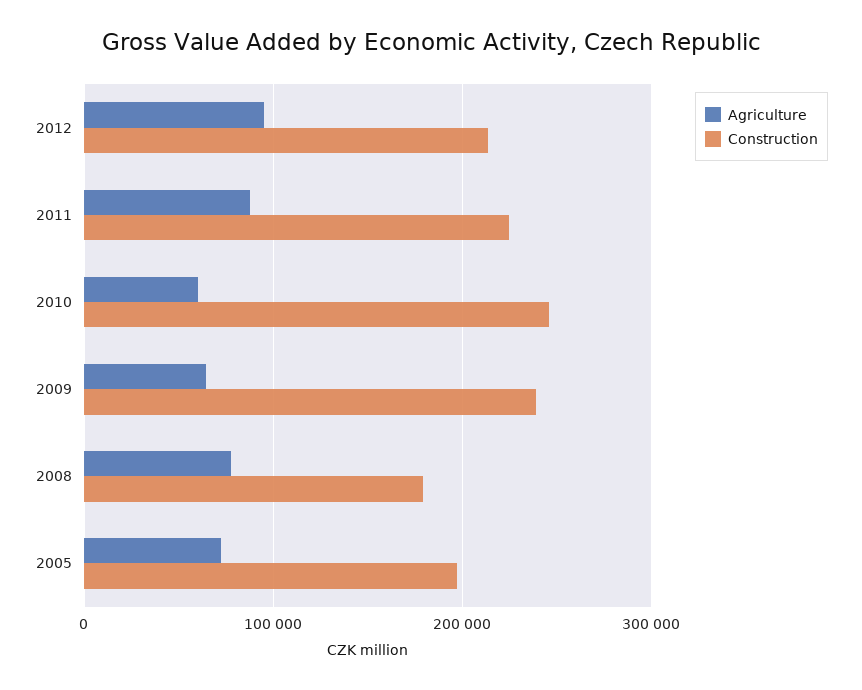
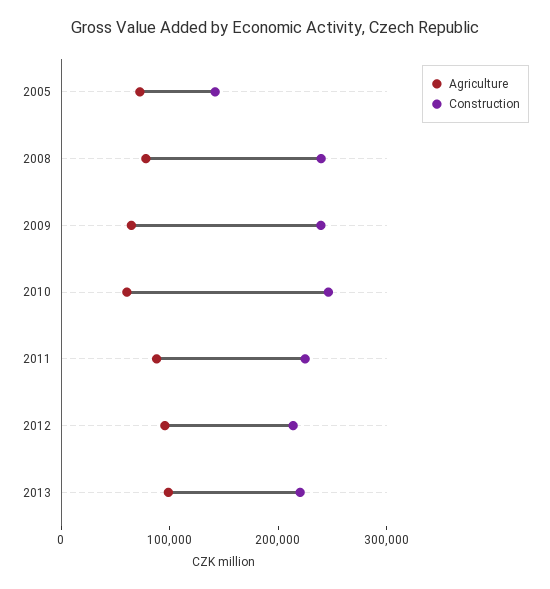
Construction, 2008: 180000 -> 240000
Construction, 2005: 200000 -> 140000
Agriculture, 2013: none -> 100000
Construction, 2013: none -> 220000

